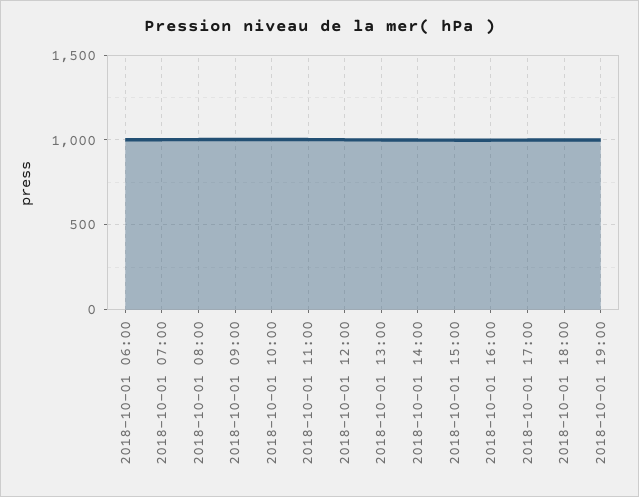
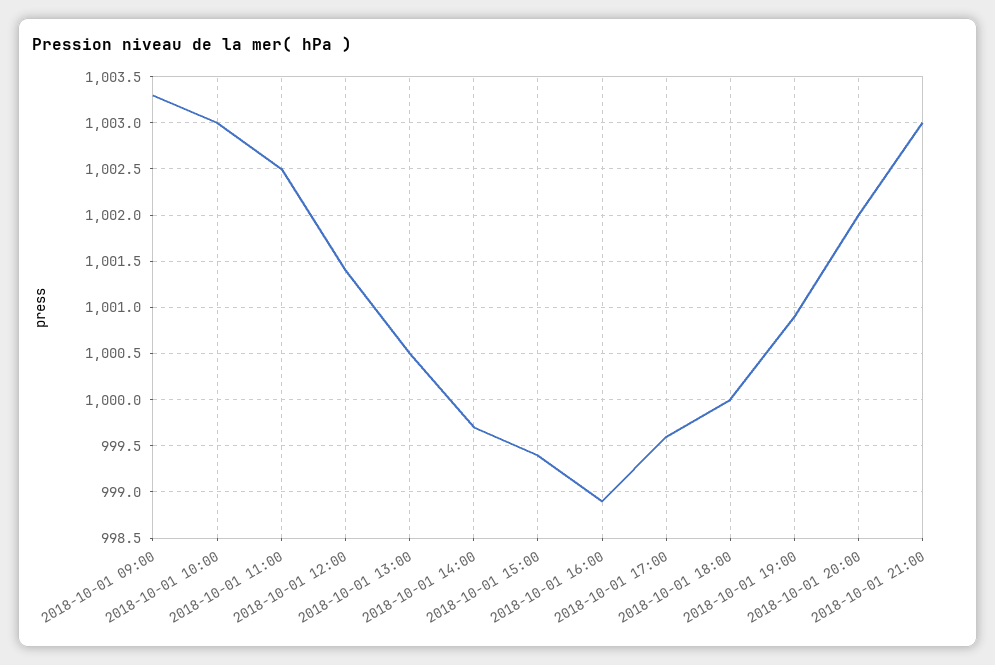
2018-10-01 06:00: 1000 -> none
2018-10-01 07:00: 1000 -> none
2018-10-01 08:00: 1000 -> none
2018-10-01 20:00: none -> 1002
2018-10-01 21:00: none -> 1003

